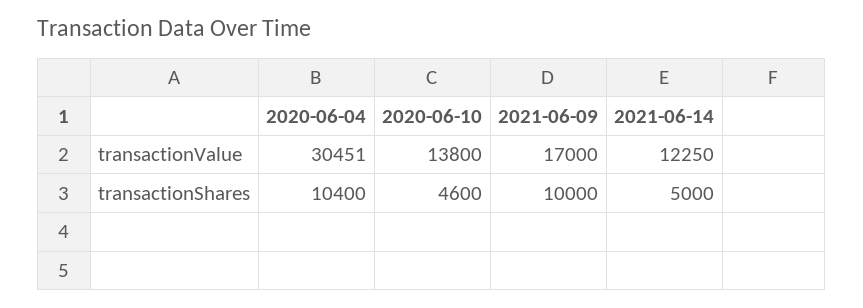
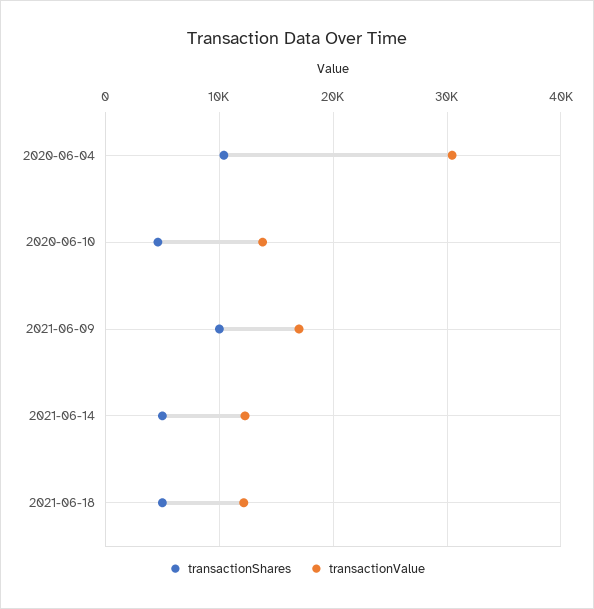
transactionShares, 2021-06-18: none -> 5000
transactionValue, 2021-06-18: none -> 12000

